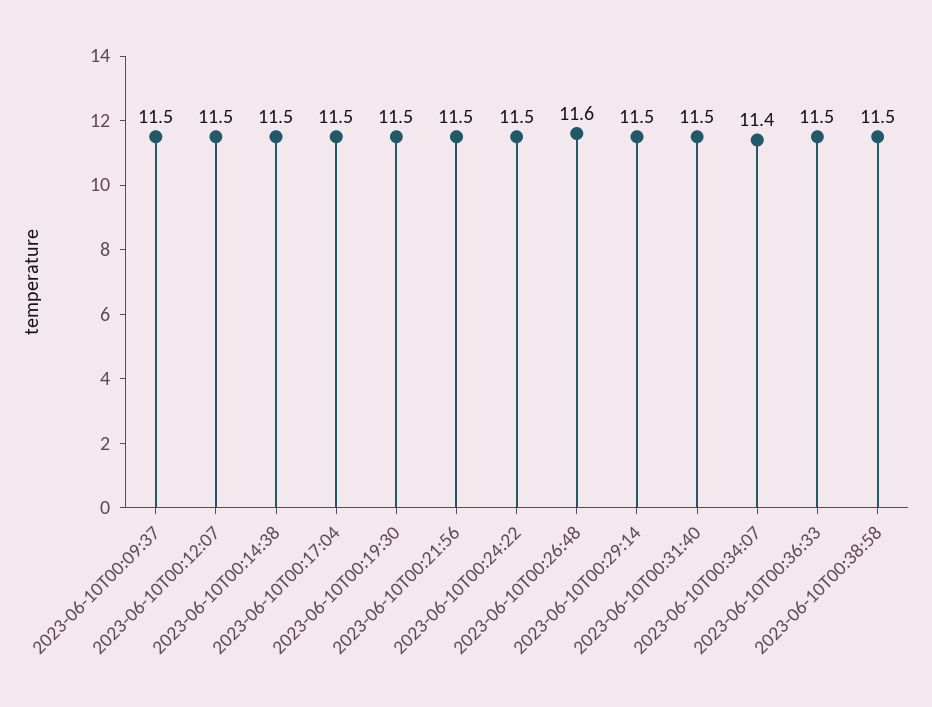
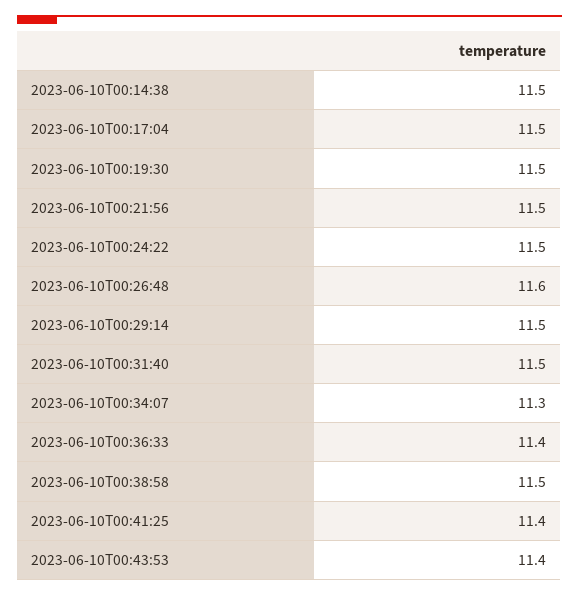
2023-06-10T00:09:37: 11.5 -> none
2023-06-10T00:12:07: 11.5 -> none
2023-06-10T00:34:07: 11.4 -> 11.3
2023-06-10T00:36:33: 11.5 -> 11.4
2023-06-10T00:41:25: none -> 11.4
2023-06-10T00:43:53: none -> 11.4

